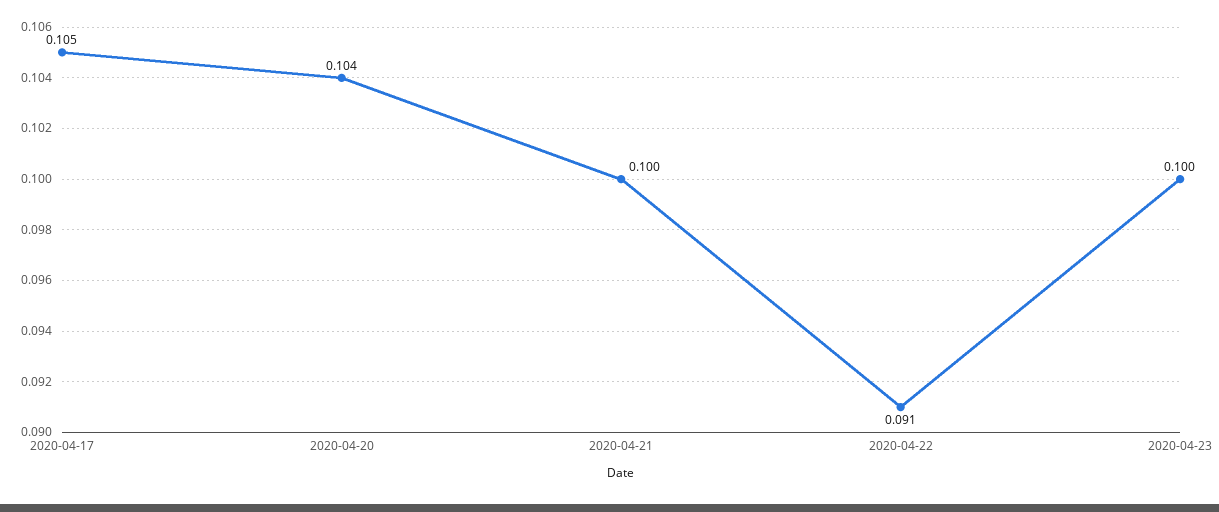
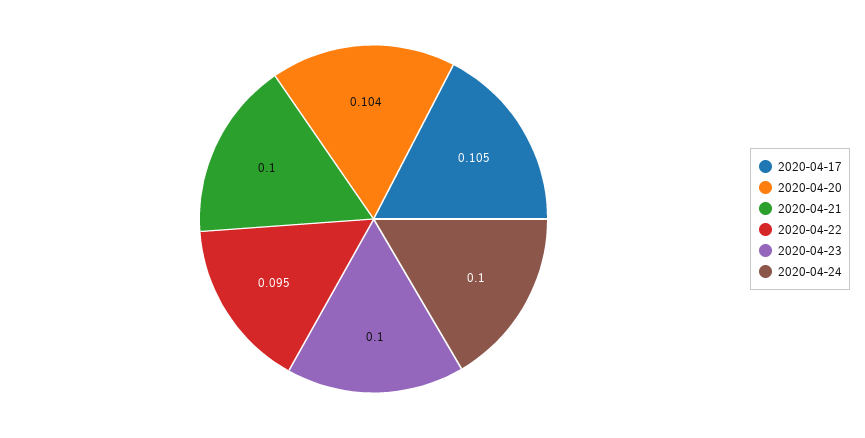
2020-04-22: 0.091 -> 0.095
2020-04-24: none -> 0.1

